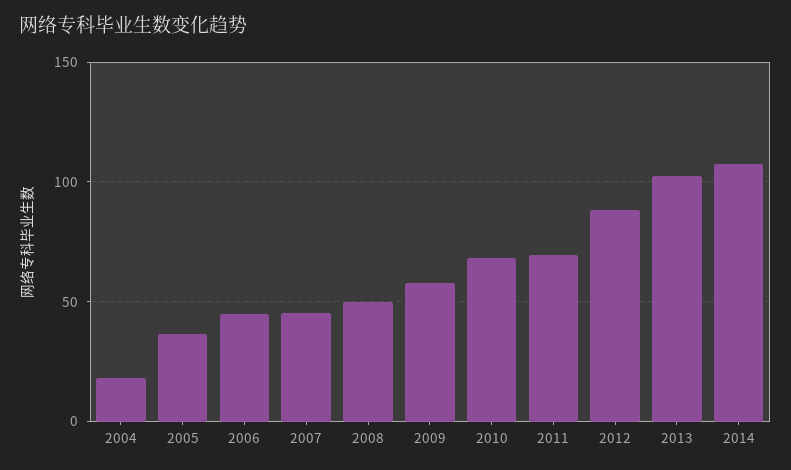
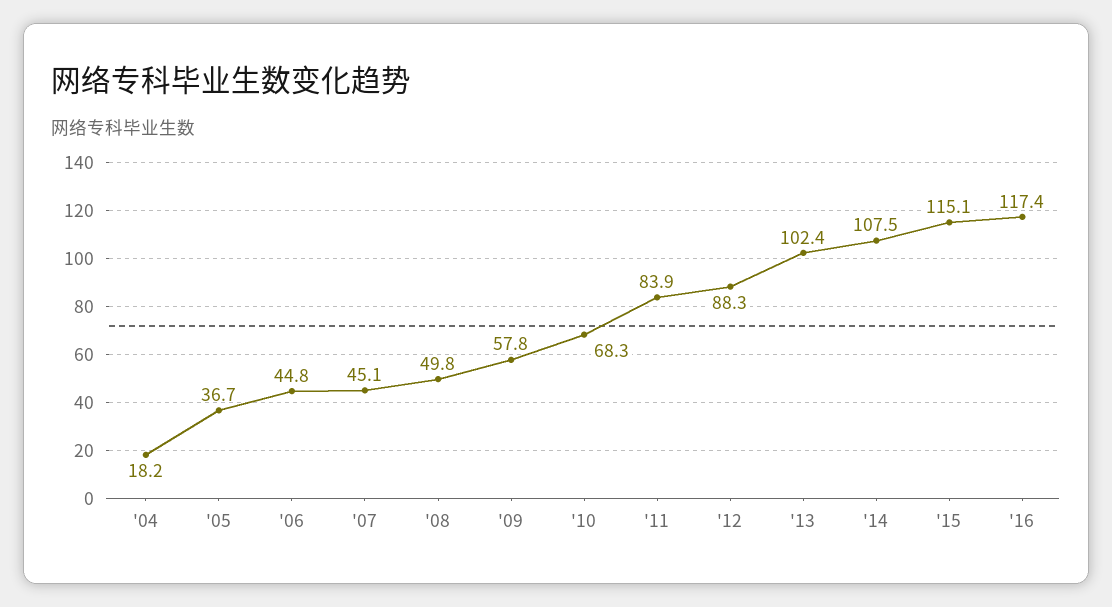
2011: 70 -> 83.9
'15: none -> 115.1
'16: none -> 117.4

